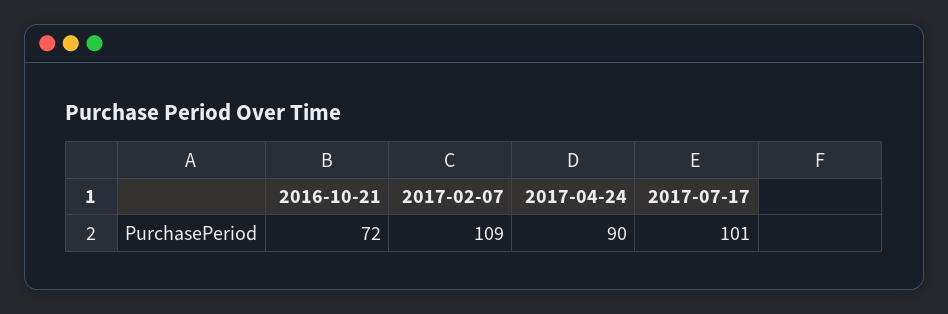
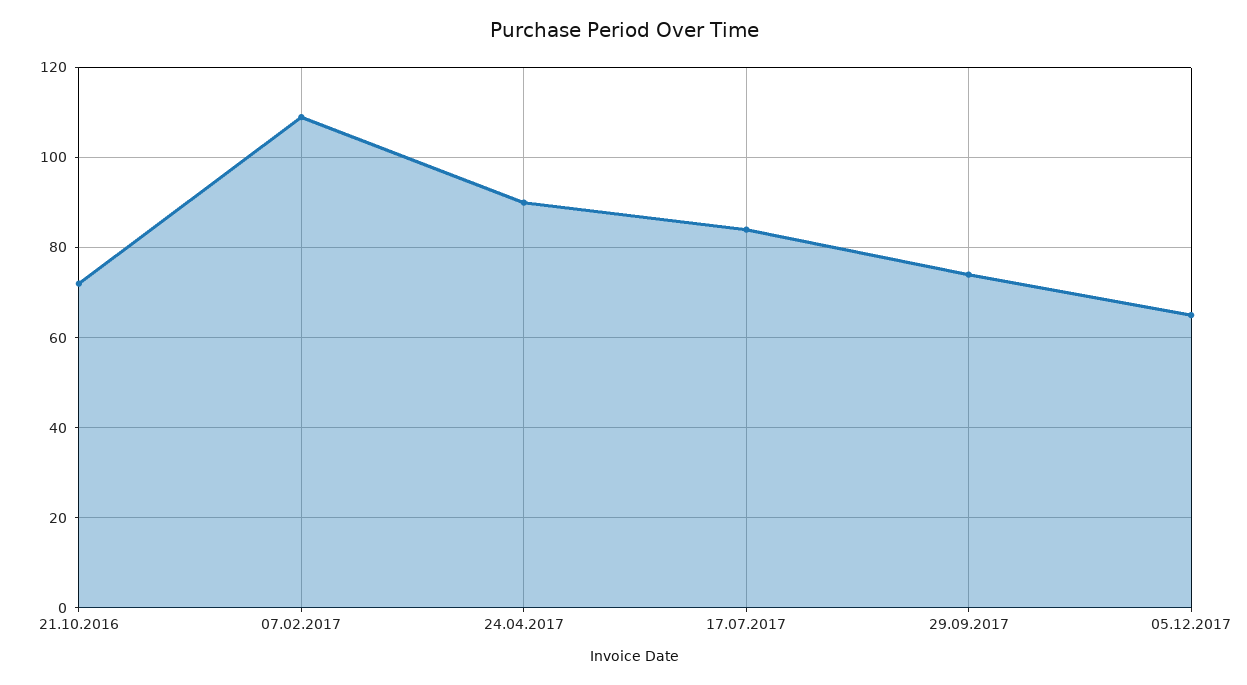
2017-07-17: 101 -> 85
29.09.2017: none -> 75
05.12.2017: none -> 65

